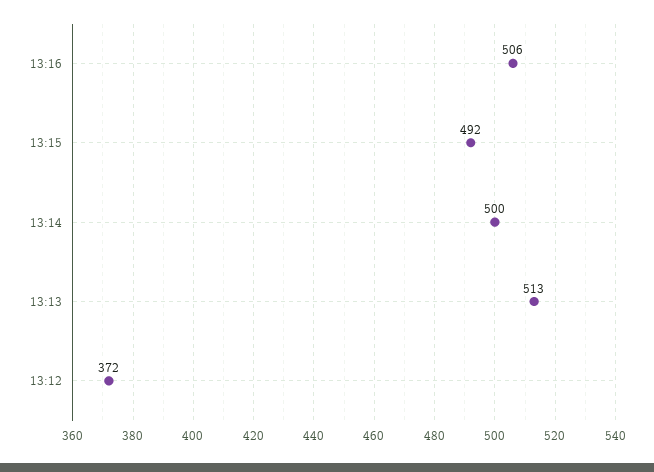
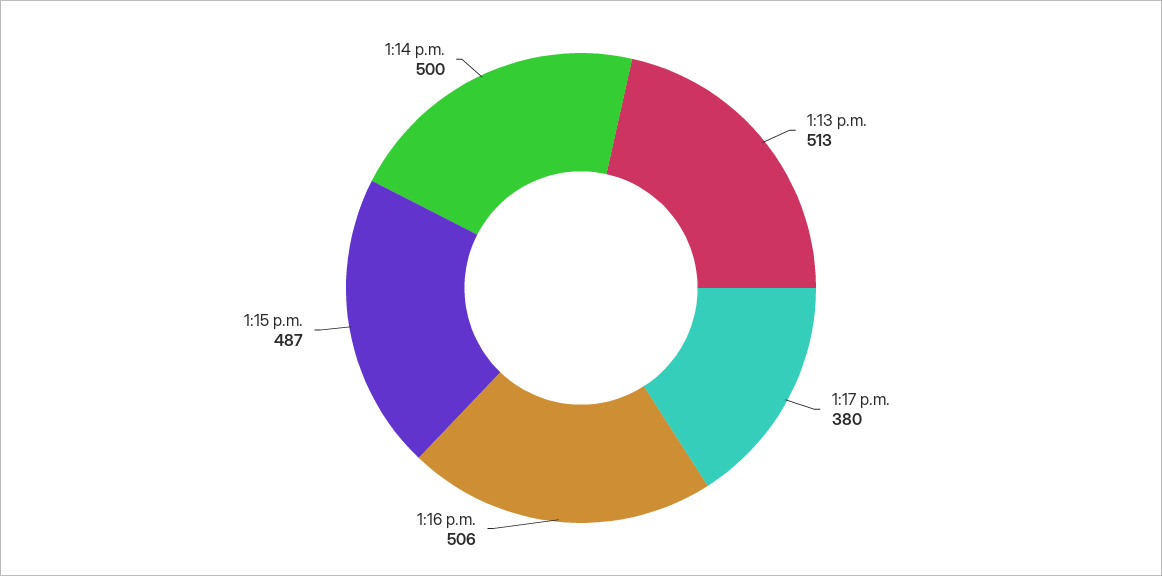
13:15: 492 -> 487
13:12: 372 -> none
1:17 p.m.: none -> 380

